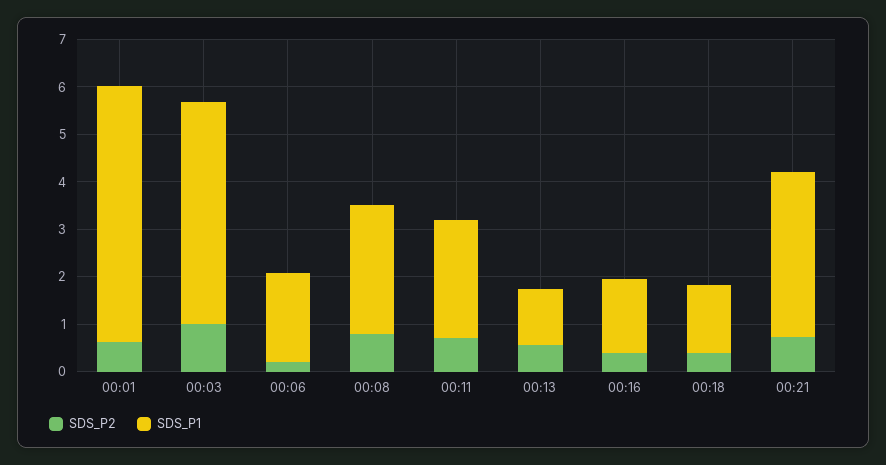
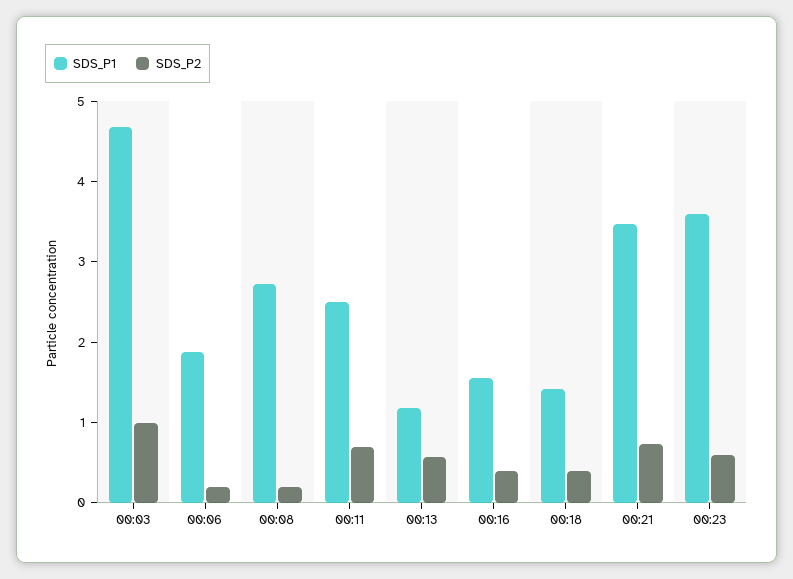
SDS_P2, 00:01: 0.6 -> none
SDS_P1, 00:01: 5.4 -> none
SDS_P2, 00:08: 0.8 -> 0.2
SDS_P1, 00:23: none -> 3.6
SDS_P2, 00:23: none -> 0.6

